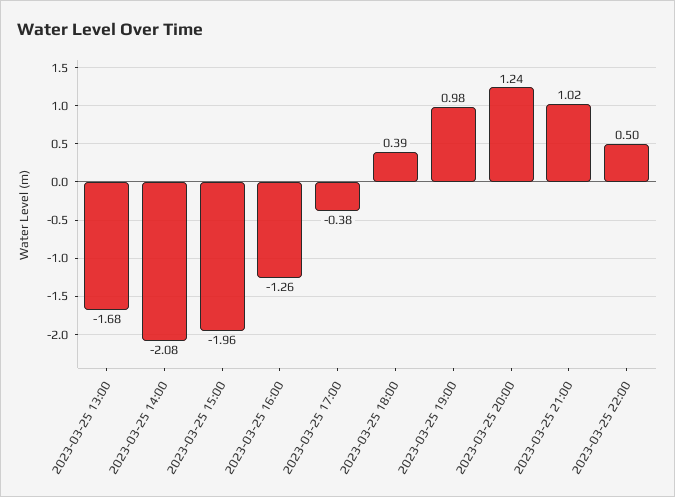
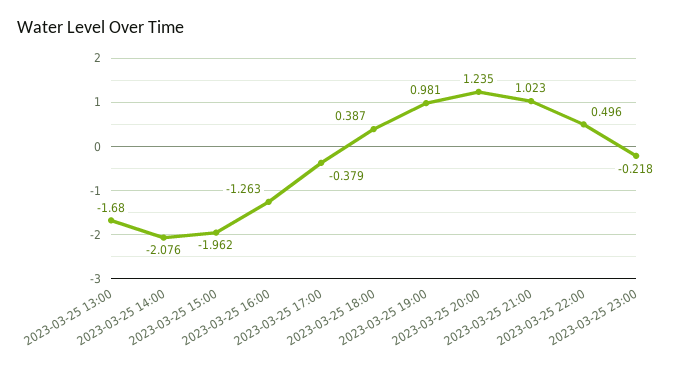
2023-03-25 23:00: none -> -0.218

